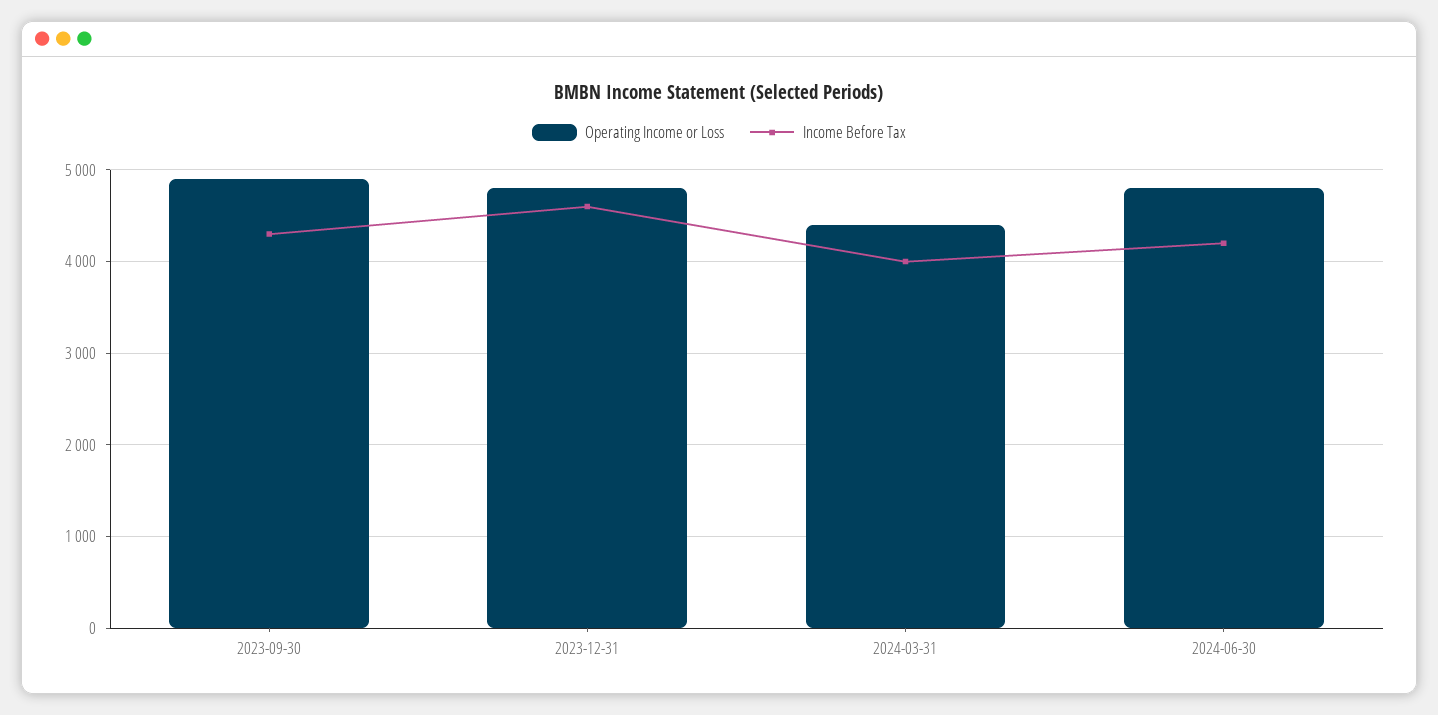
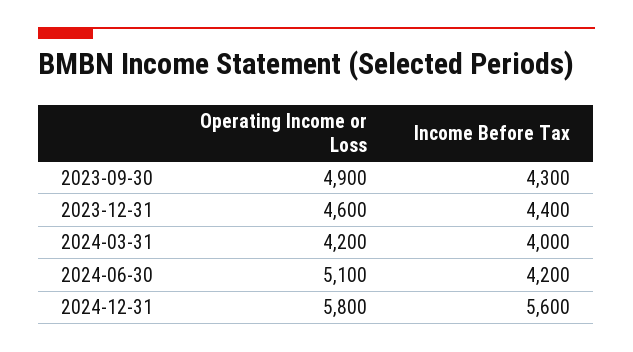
Operating Income or Loss, 2023-12-31: 4800 -> 4600
Income Before Tax, 2023-12-31: 4600 -> 4400
Operating Income or Loss, 2024-03-31: 4400 -> 4200
Operating Income or Loss, 2024-06-30: 4800 -> 5100
Operating Income or Loss, 2024-12-31: none -> 5800
Income Before Tax, 2024-12-31: none -> 5600

